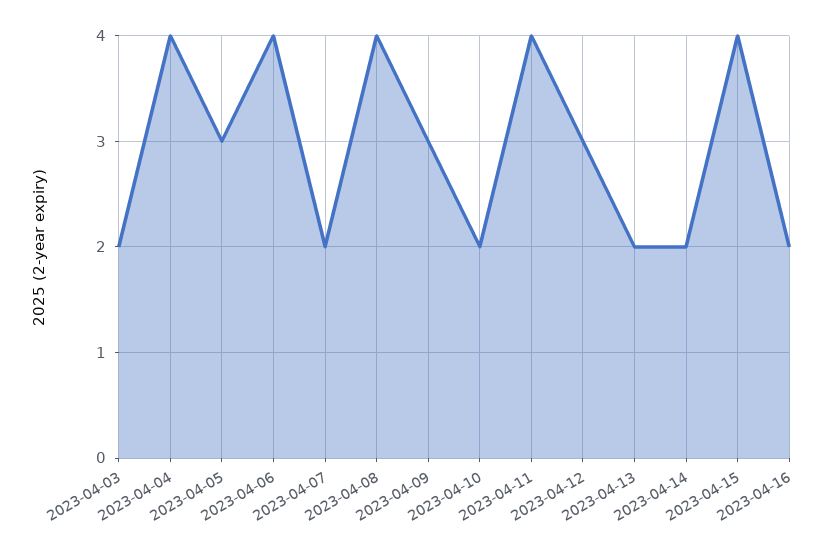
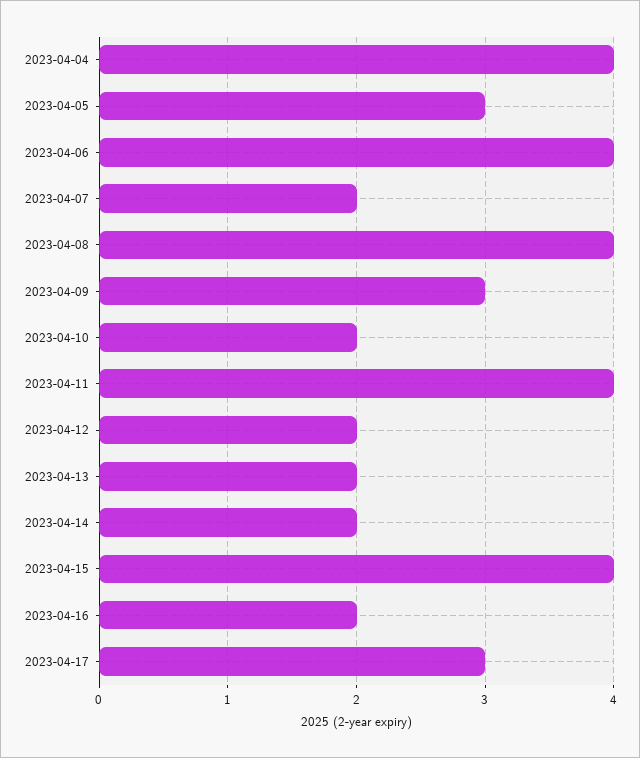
2023-04-03: 2 -> none
2023-04-12: 3 -> 2
2023-04-17: none -> 3

